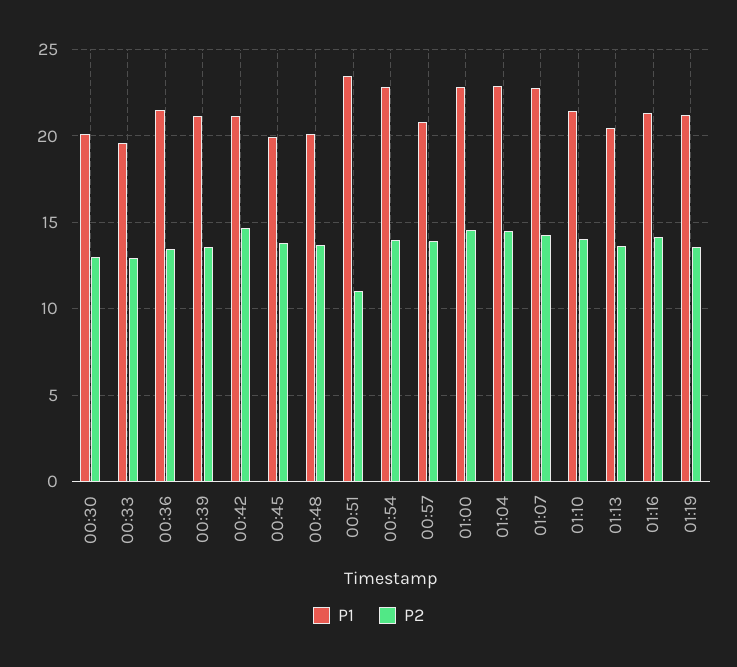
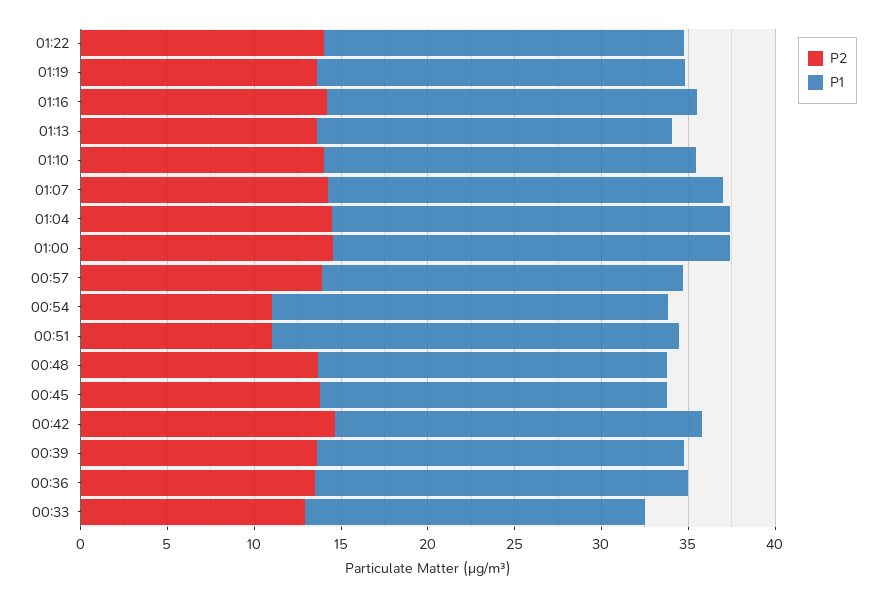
P1, 00:30: 20 -> none
P2, 00:30: 13 -> none
P2, 00:54: 14 -> 11
P2, 01:22: none -> 14
P1, 01:22: none -> 21

